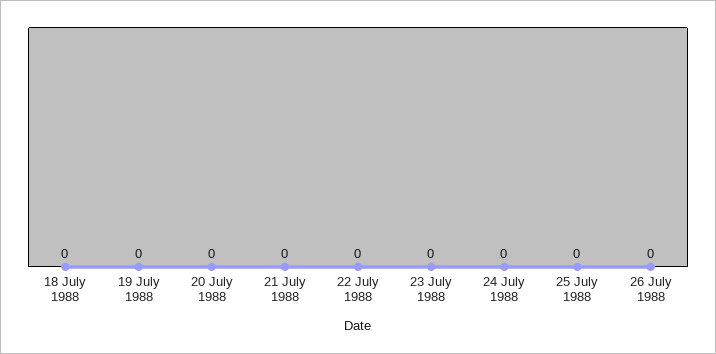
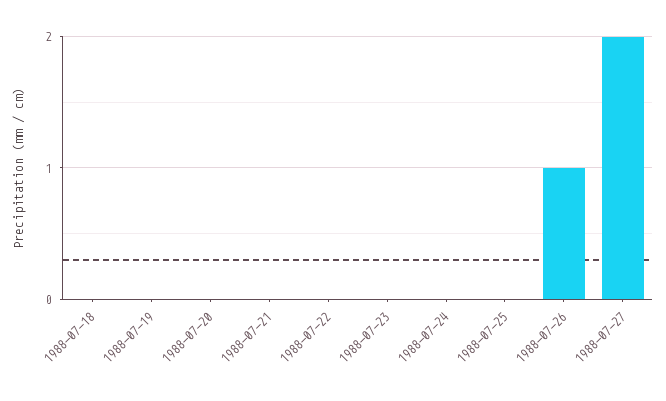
26 July 1988: 0 -> 1
1988-07-27: none -> 2

